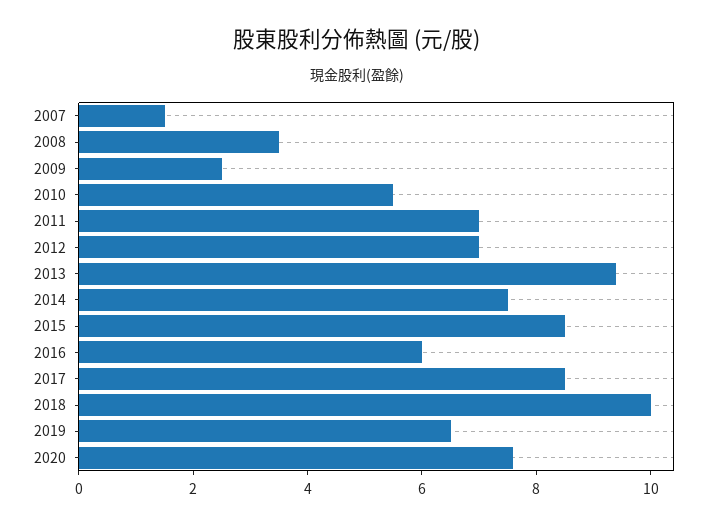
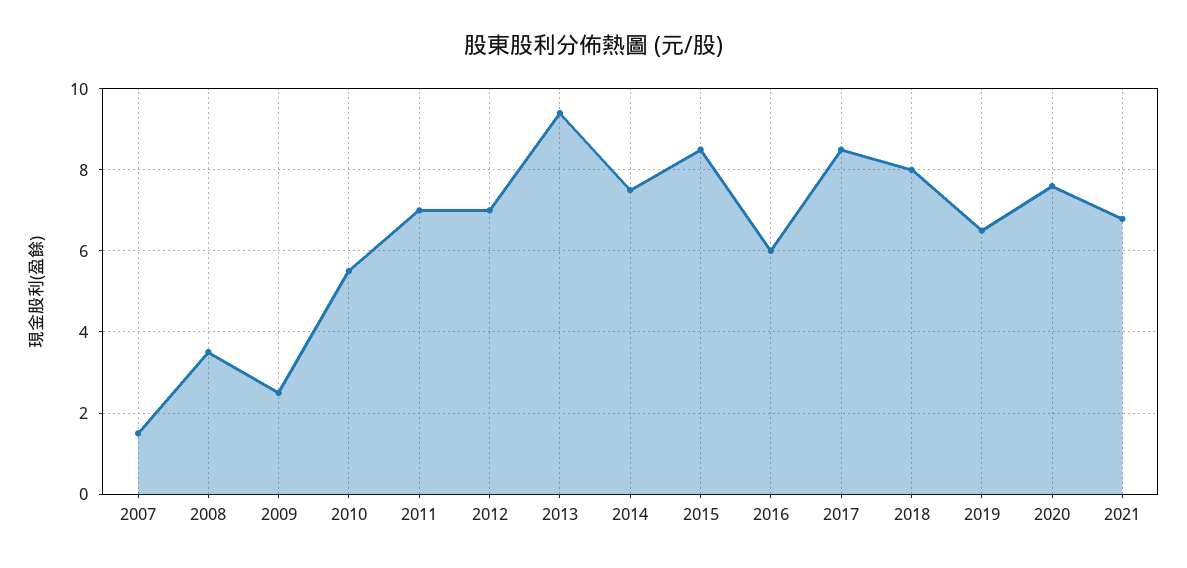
2018: 10 -> 8
2021: none -> 6.8

